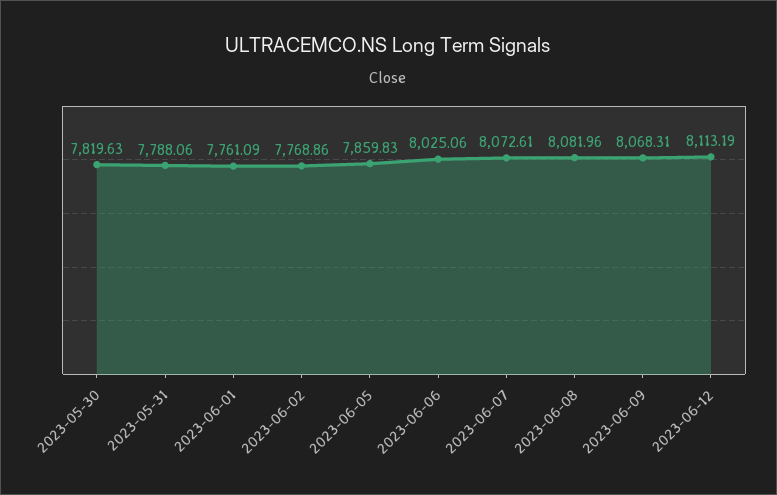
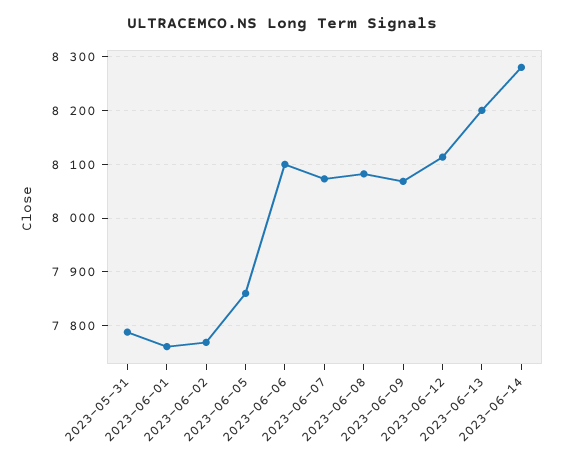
2023-05-30: 7819.63 -> none
2023-06-06: 8025.06 -> 8100
2023-06-13: none -> 8200
2023-06-14: none -> 8280

